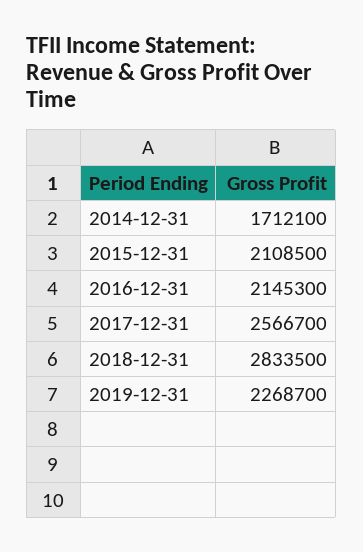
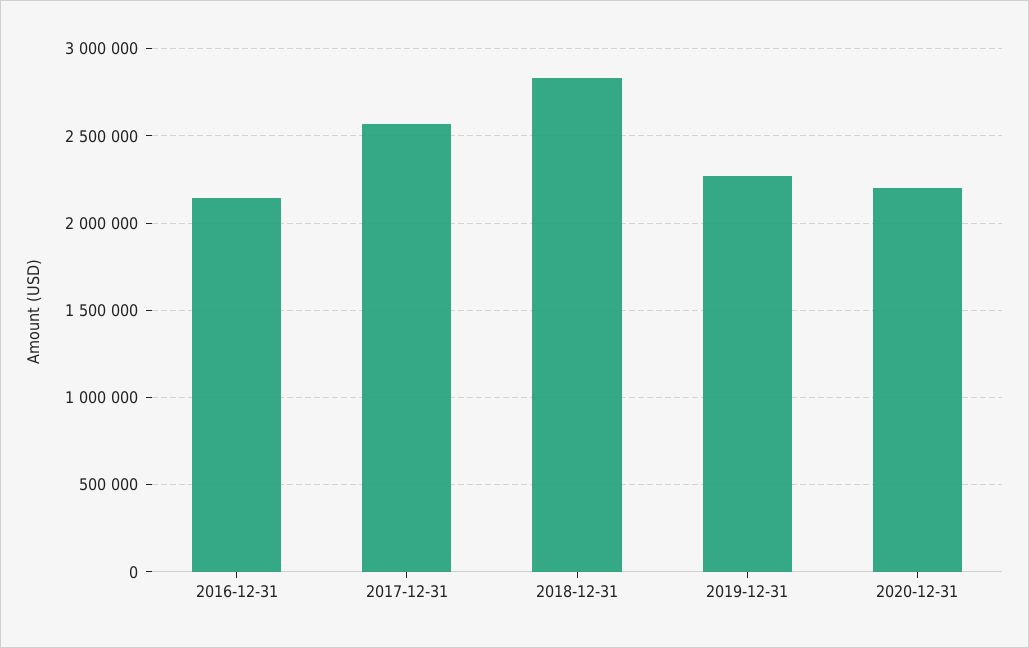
2014-12-31: 1712100 -> none
2015-12-31: 2108500 -> none
2020-12-31: none -> 2200000

